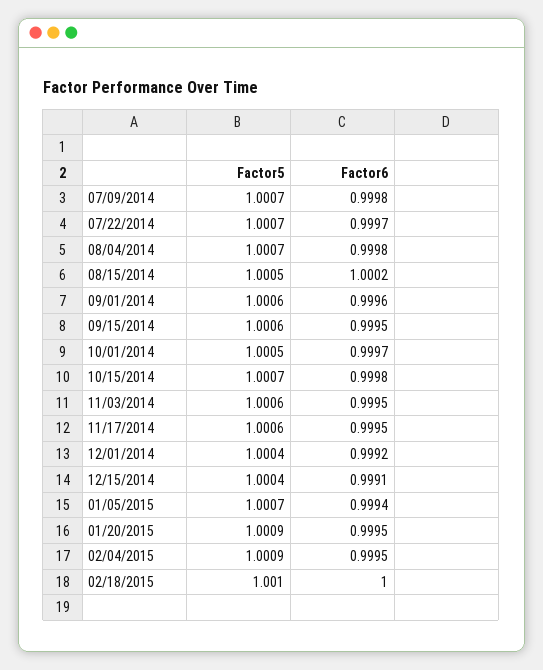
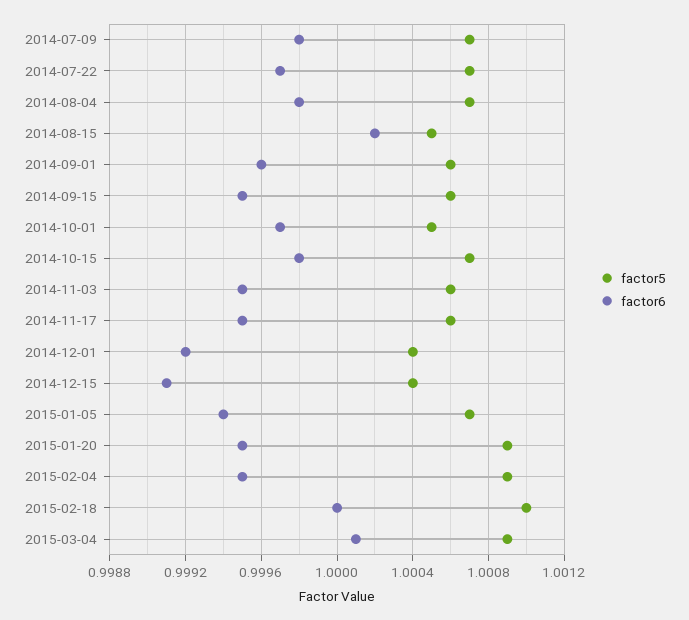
Factor5, 2015-03-04: none -> 1.0009
Factor6, 2015-03-04: none -> 1.0001

